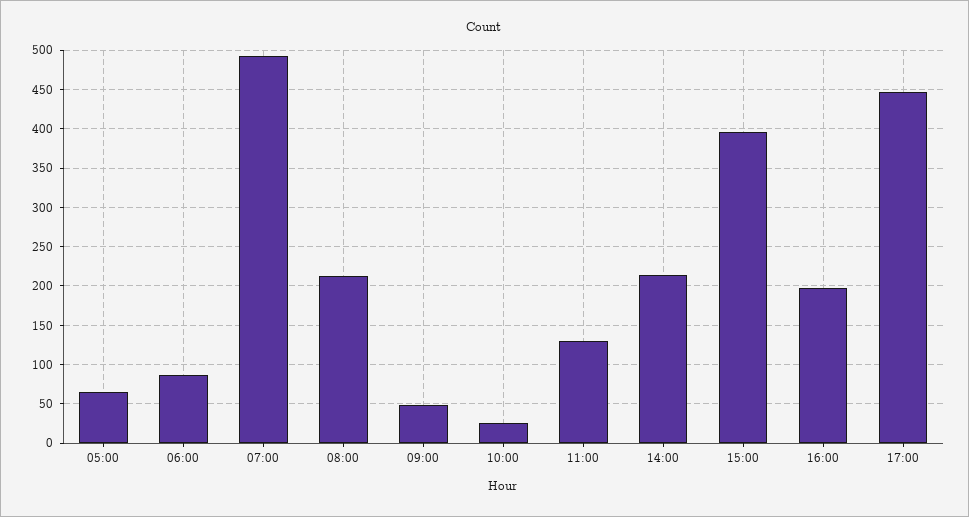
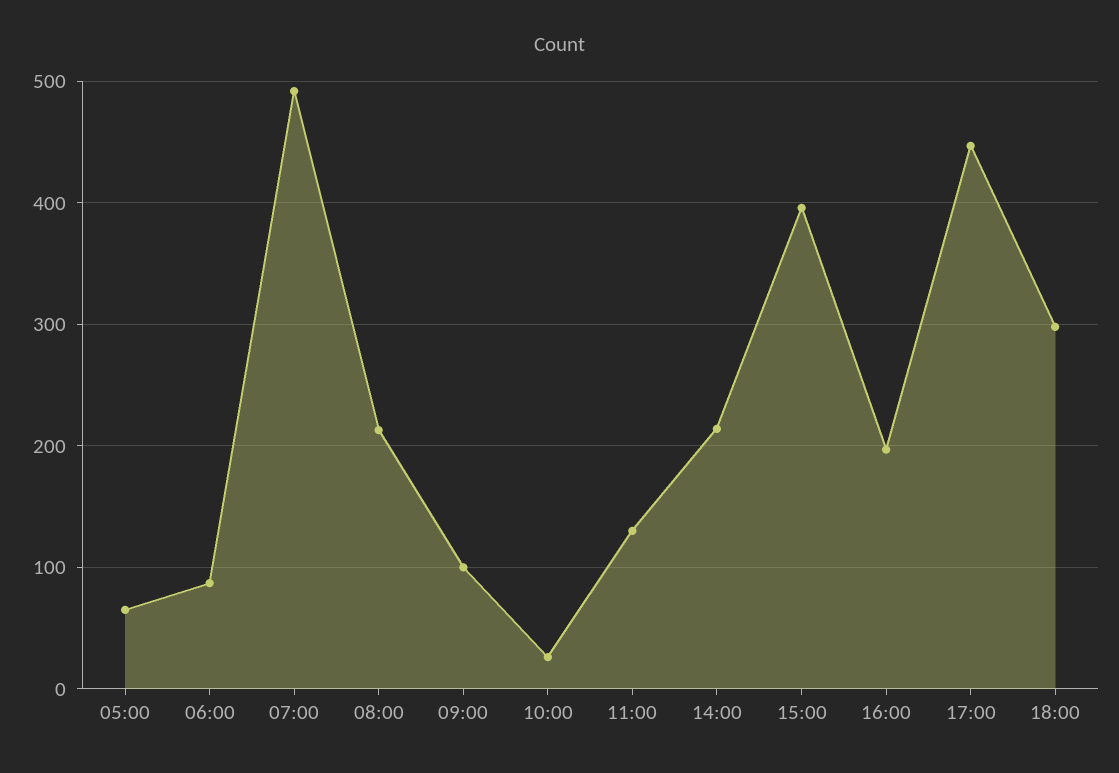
09:00: 50 -> 100
18:00: none -> 300

